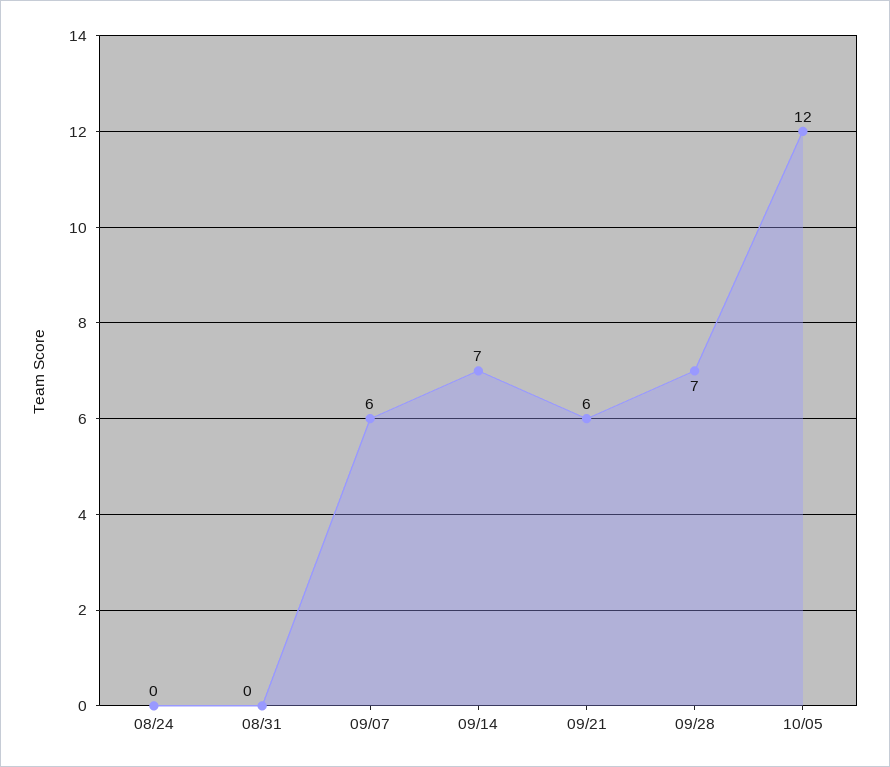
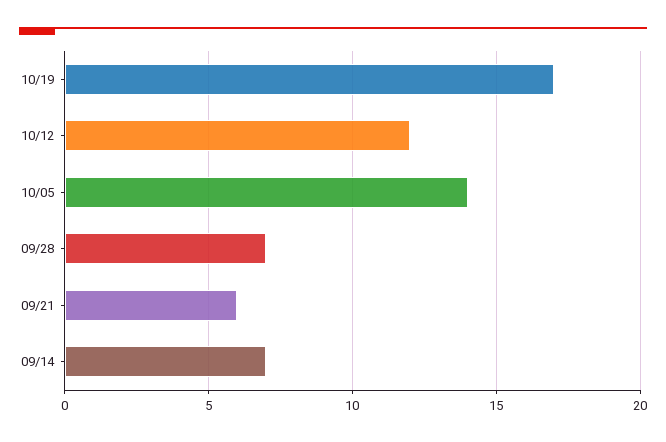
08/24: 0 -> none
08/31: 0 -> none
09/07: 6 -> none
10/05: 12 -> 14
10/19: none -> 17
10/12: none -> 12

